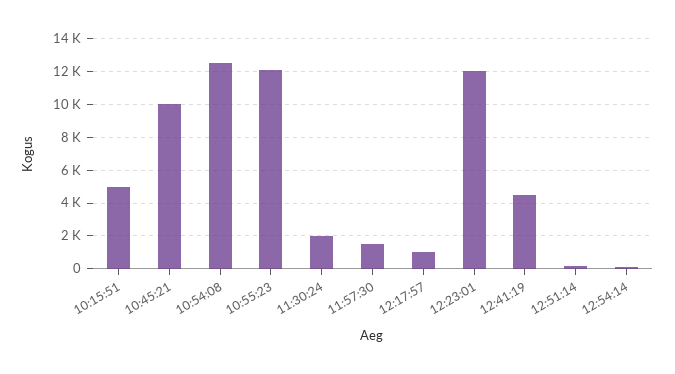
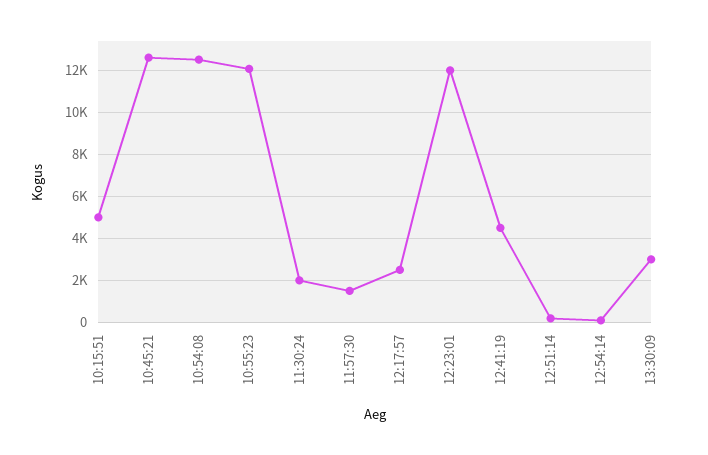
10:45:21: 10000 -> 12500
12:17:57: 1000 -> 2500
13:30:09: none -> 3000

